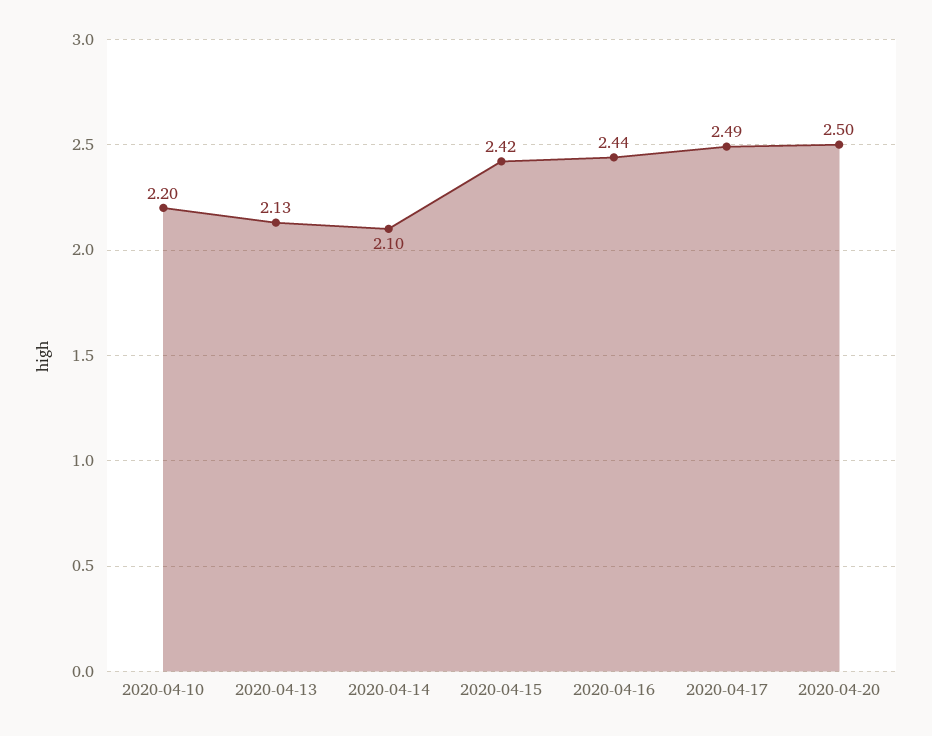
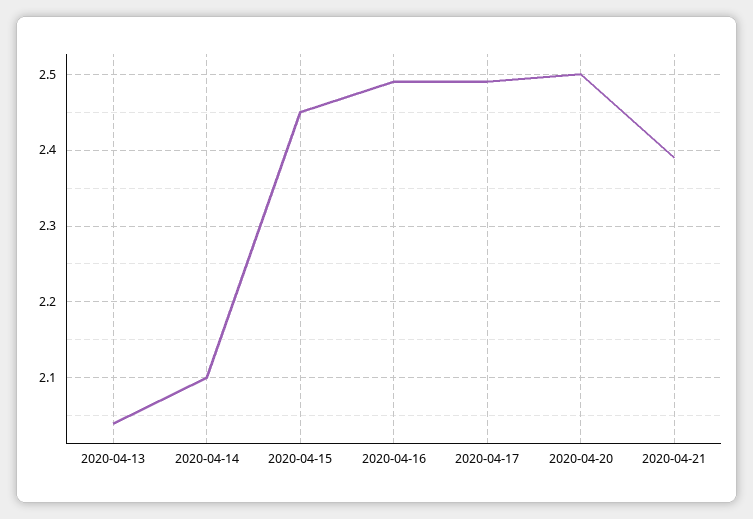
2020-04-10: 2.2 -> none
2020-04-13: 2.13 -> 2.04
2020-04-15: 2.42 -> 2.45
2020-04-16: 2.44 -> 2.49
2020-04-21: none -> 2.39

